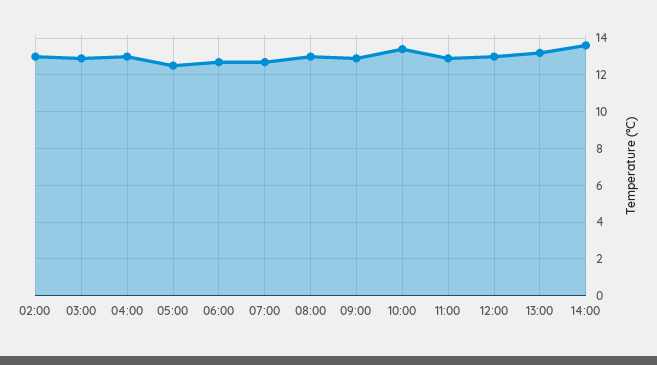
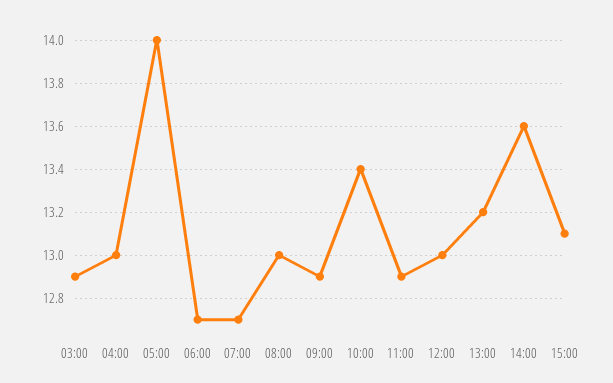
02:00: 13 -> none
05:00: 12.5 -> 14
15:00: none -> 13.1

